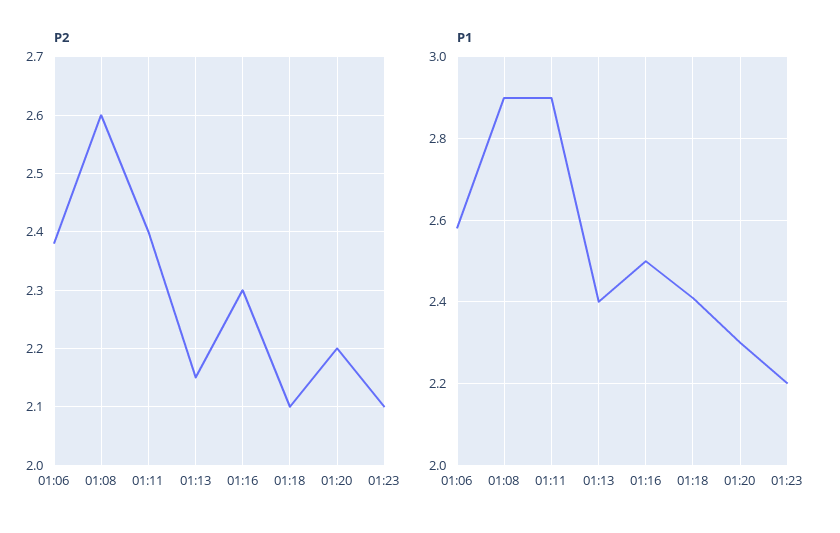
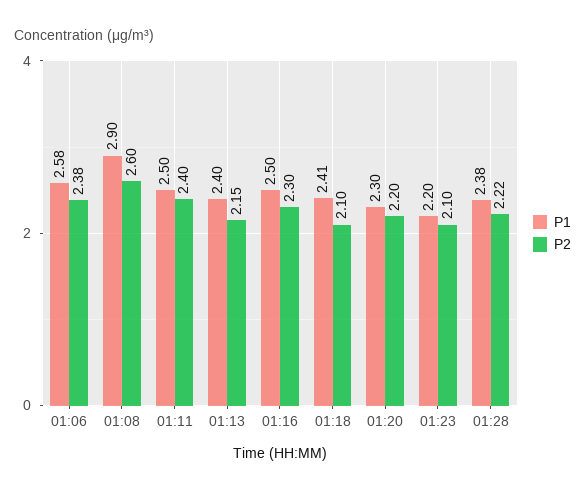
P1, 01:11: 2.9 -> 2.5
P1, 01:28: none -> 2.38
P2, 01:28: none -> 2.22

